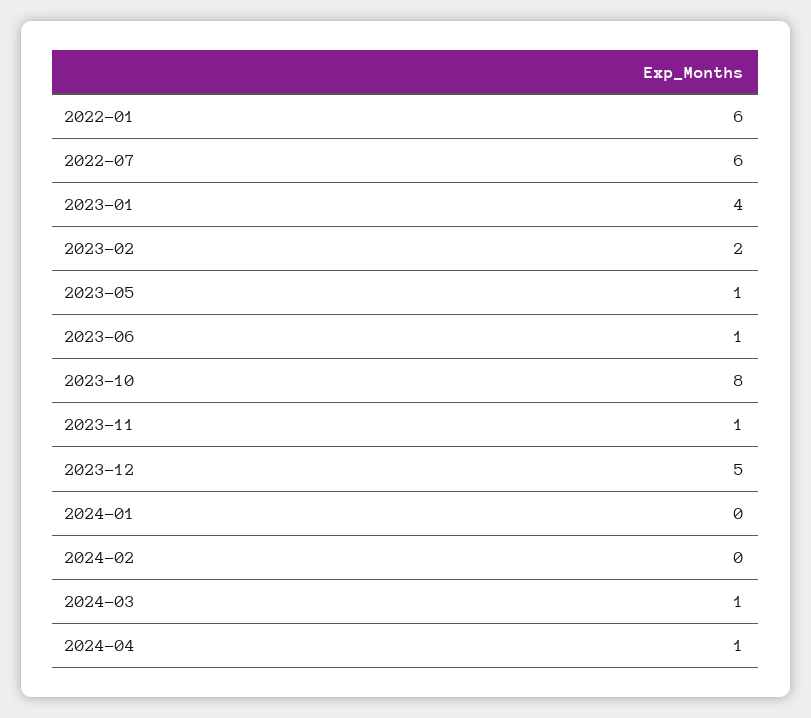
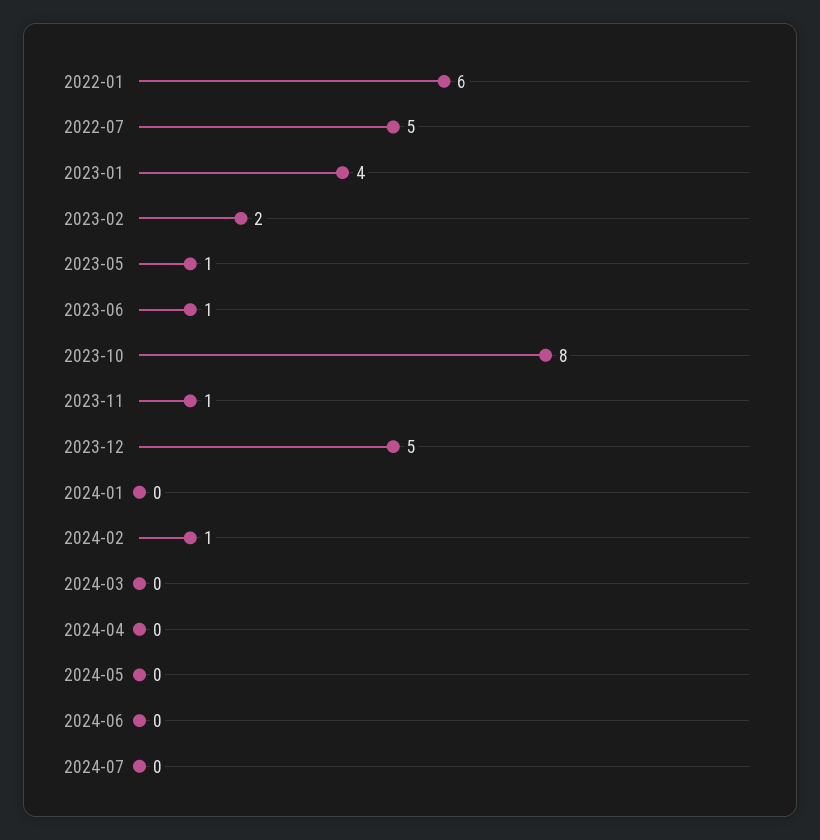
2022-07: 6 -> 5
2024-02: 0 -> 1
2024-03: 1 -> 0
2024-04: 1 -> 0
2024-05: none -> 0
2024-06: none -> 0
2024-07: none -> 0

